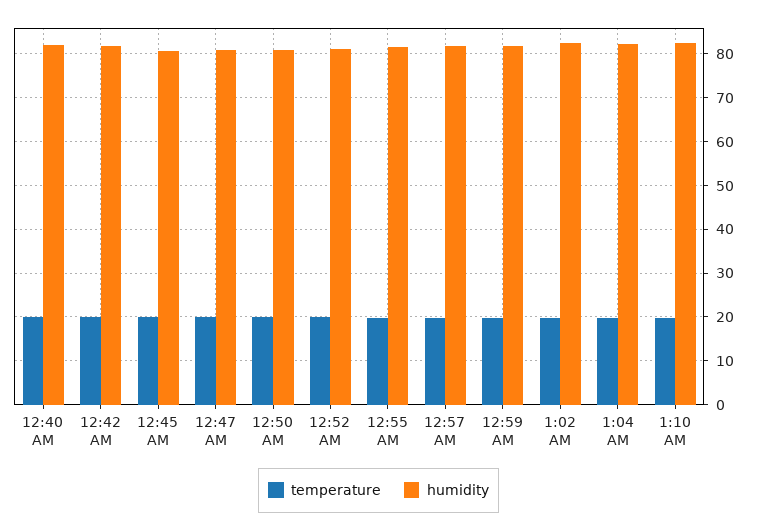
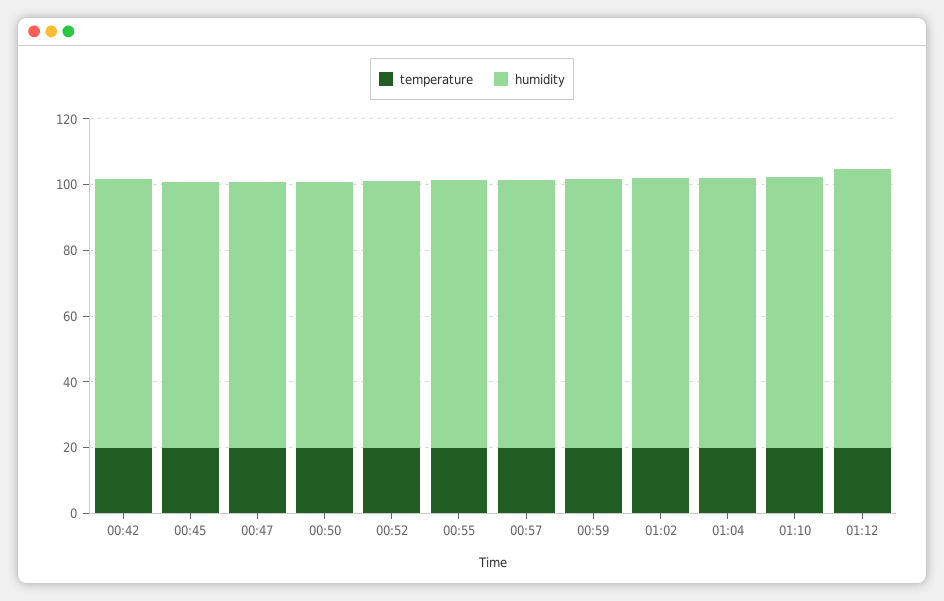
temperature, 12:40 AM: 20 -> none
humidity, 12:40 AM: 82 -> none
temperature, 01:12: none -> 20
humidity, 01:12: none -> 85

